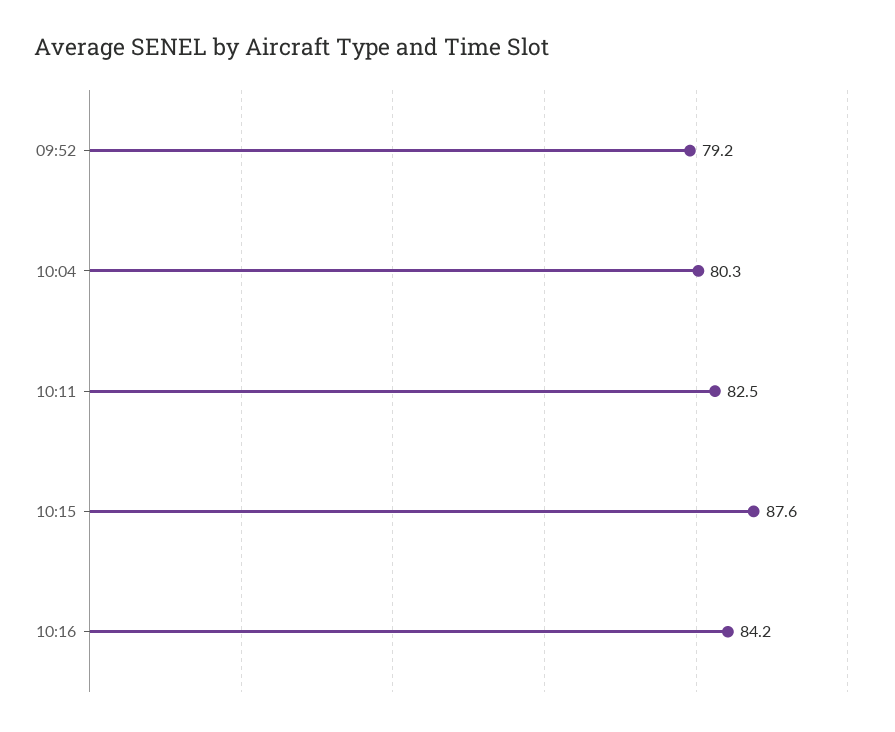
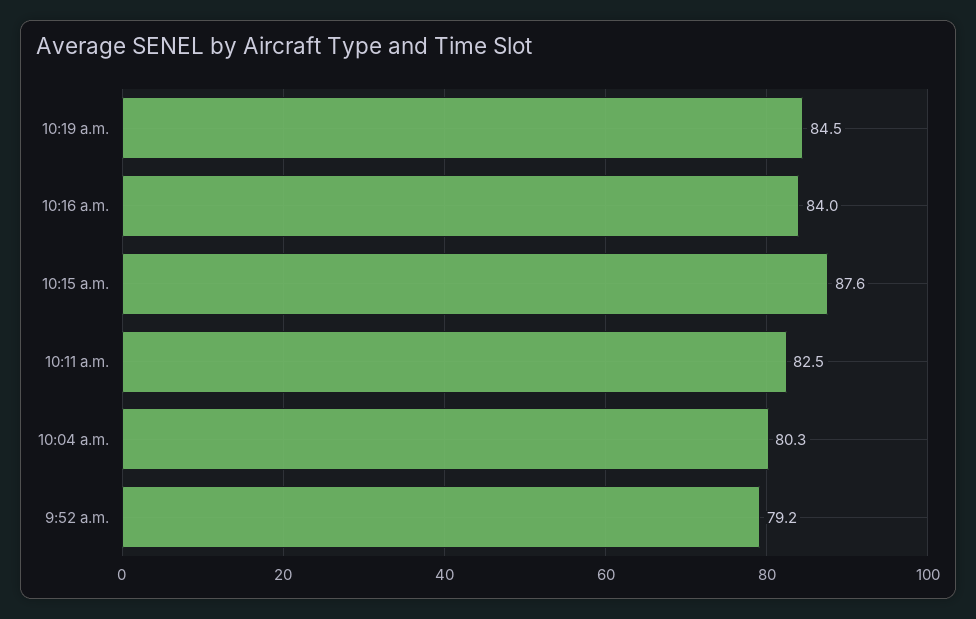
10:16: 84.2 -> 84
10:19 a.m.: none -> 84.5

